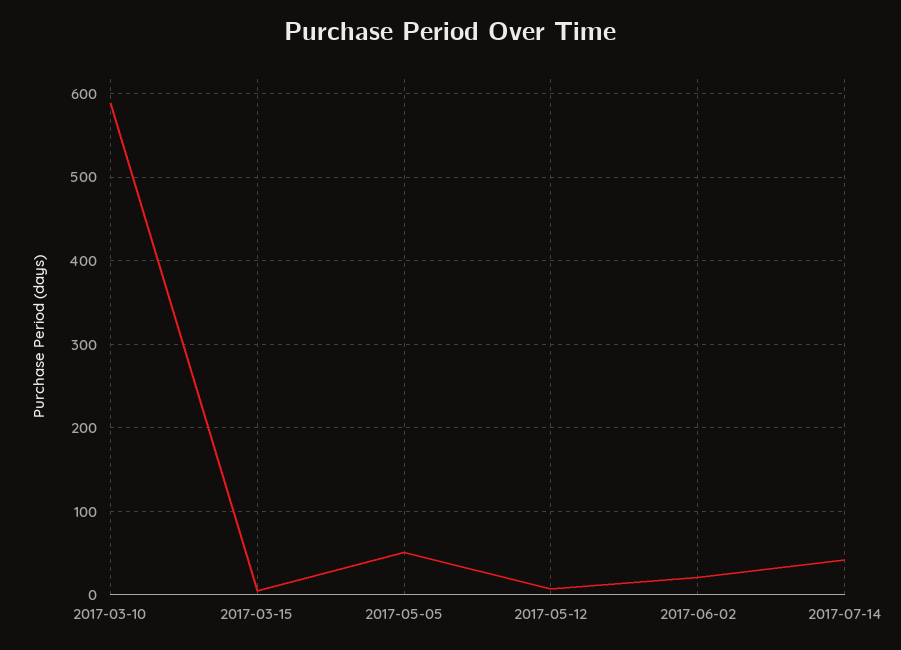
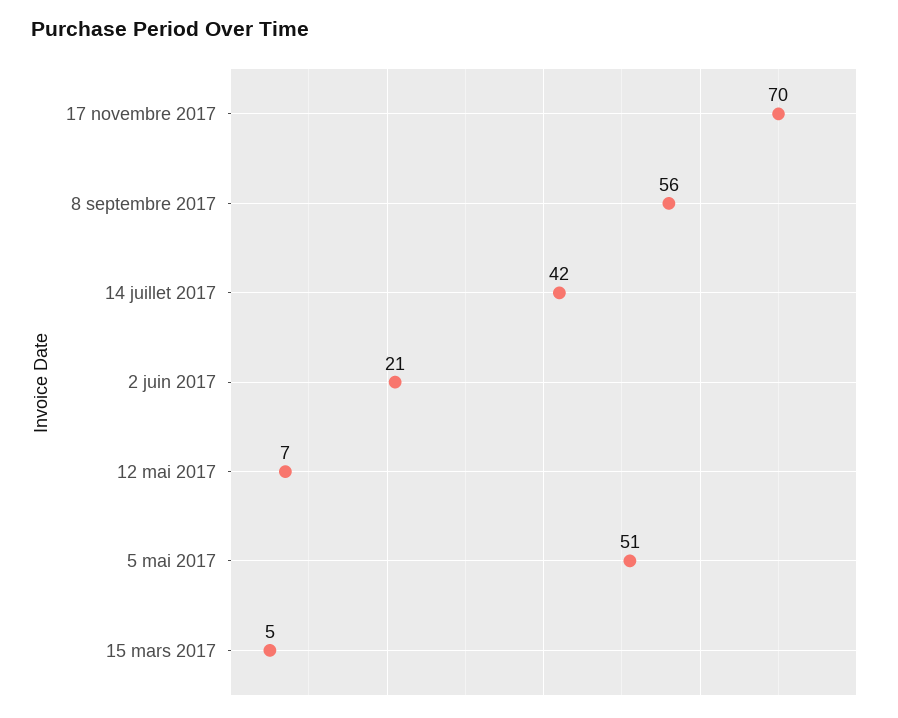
2017-03-10: 590 -> none
17 novembre 2017: none -> 70
8 septembre 2017: none -> 56

